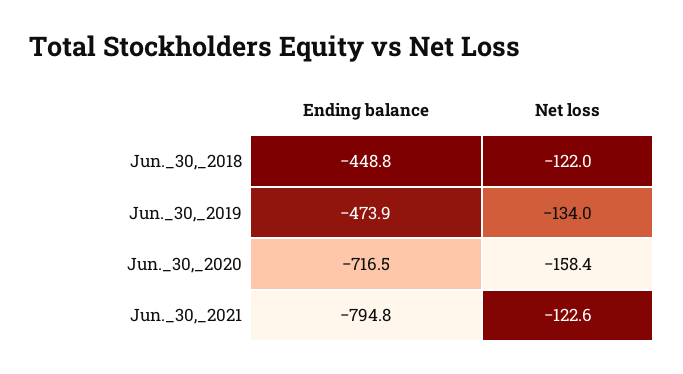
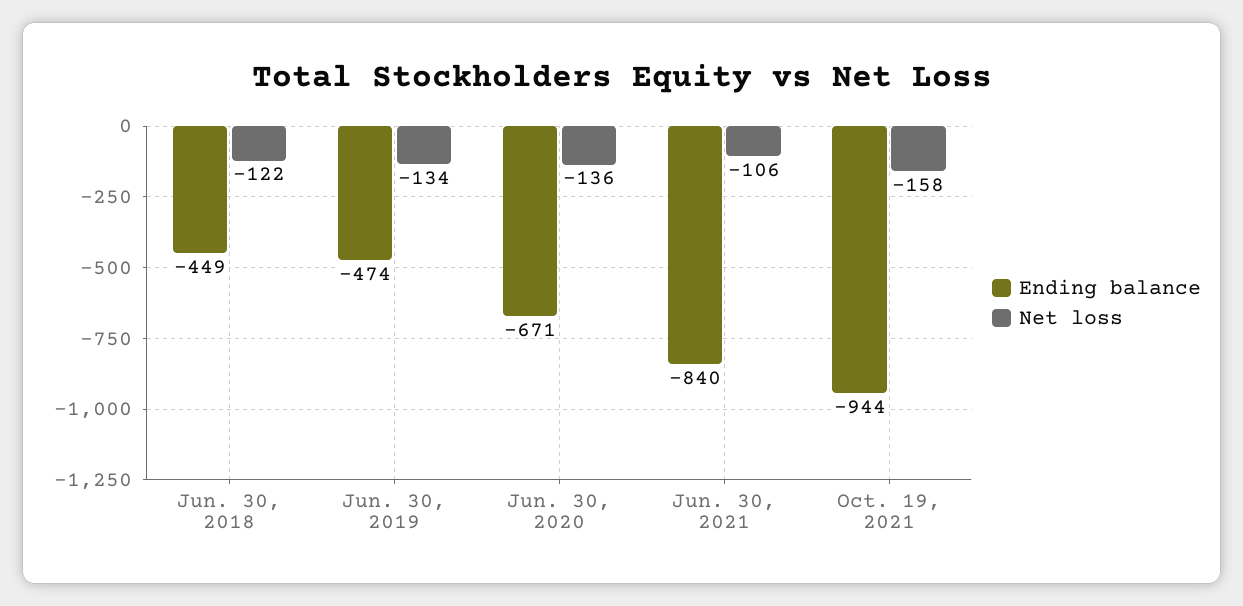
Ending balance, Jun._30,_2020: -716.5 -> -671
Net loss, Jun._30,_2020: -158.4 -> -136
Ending balance, Jun._30,_2021: -794.8 -> -840
Net loss, Jun._30,_2021: -122.6 -> -106
Ending balance, Oct. 19, 2021: none -> -944
Net loss, Oct. 19, 2021: none -> -158

